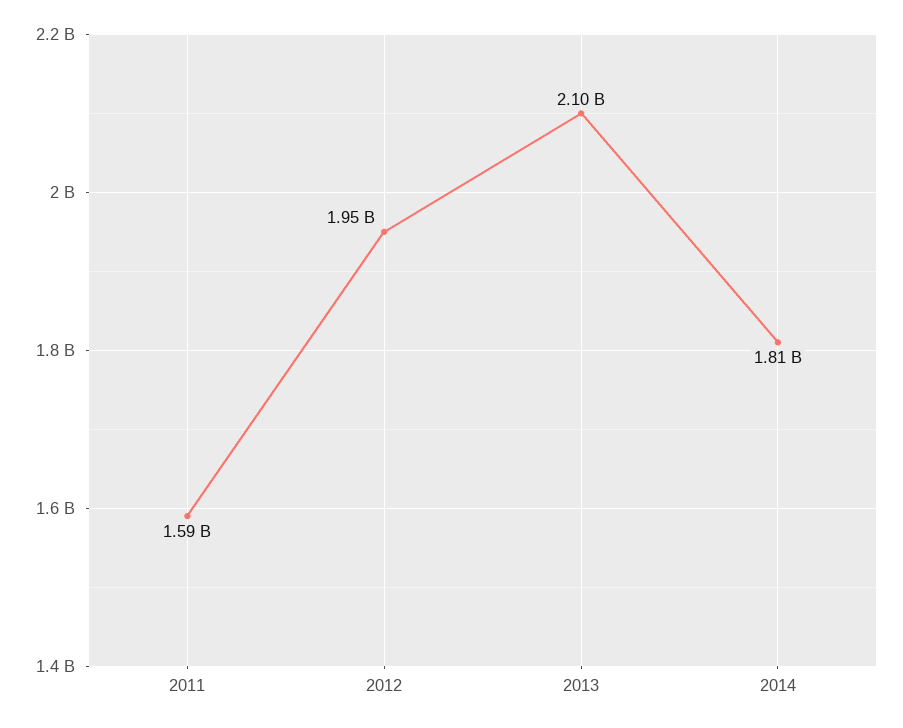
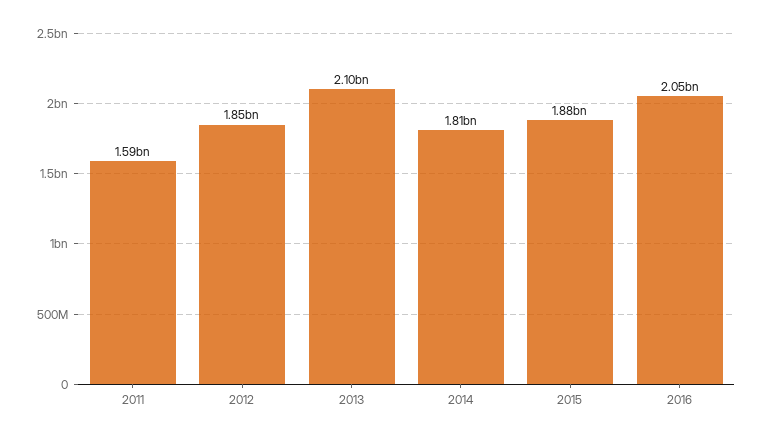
2012: 1950000000 -> 1850000000
2015: none -> 1880000000
2016: none -> 2050000000

